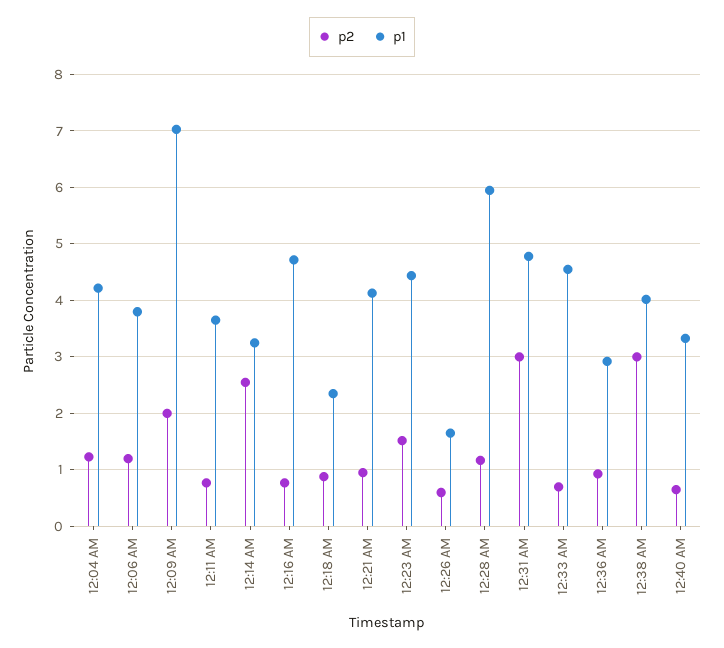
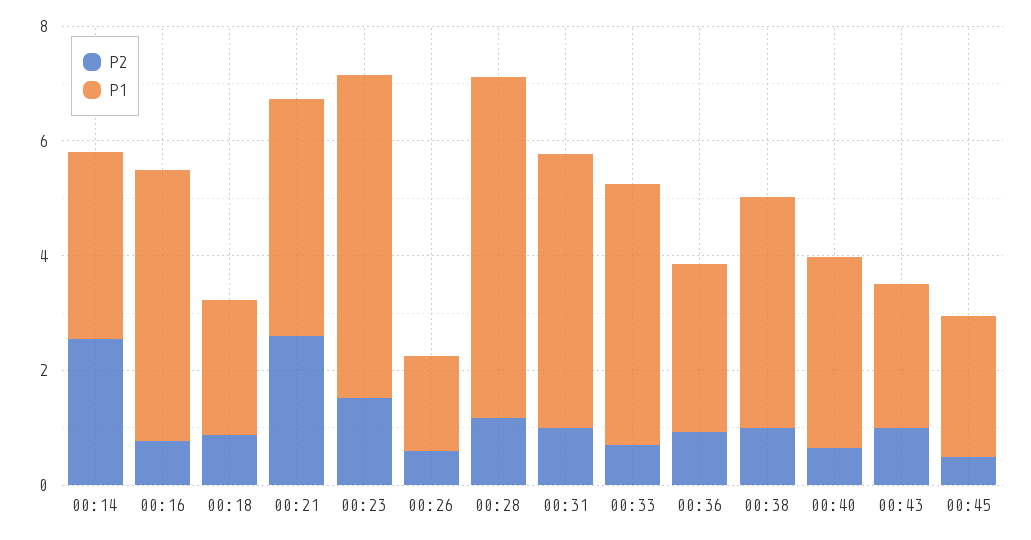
p2, 12:04 AM: 1.2 -> none
p1, 12:04 AM: 4.2 -> none
p2, 12:06 AM: 1.2 -> none
p1, 12:06 AM: 3.8 -> none
p2, 12:09 AM: 2 -> none
p1, 12:09 AM: 7 -> none
p2, 12:11 AM: 0.8 -> none
p1, 12:11 AM: 3.6 -> none
p2, 12:21 AM: 1 -> 2.5
p1, 12:23 AM: 4.4 -> 5.5
p2, 12:31 AM: 3 -> 1
p2, 12:38 AM: 3 -> 1
p2, 00:43: none -> 1
p1, 00:43: none -> 2.5
p2, 00:45: none -> 0.5
p1, 00:45: none -> 2.5

